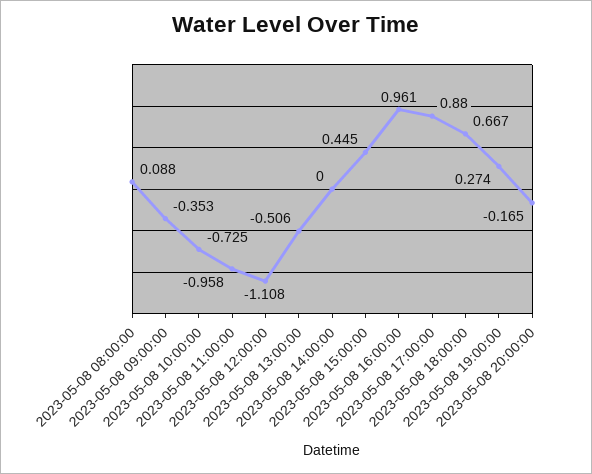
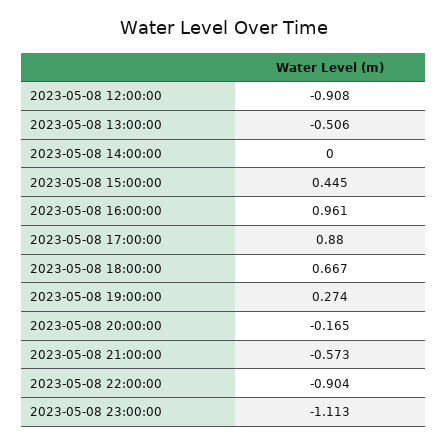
2023-05-08 08:00:00: 0.088 -> none
2023-05-08 09:00:00: -0.353 -> none
2023-05-08 10:00:00: -0.725 -> none
2023-05-08 11:00:00: -0.958 -> none
2023-05-08 12:00:00: -1.108 -> -0.908
2023-05-08 21:00:00: none -> -0.573
2023-05-08 22:00:00: none -> -0.904
2023-05-08 23:00:00: none -> -1.113

